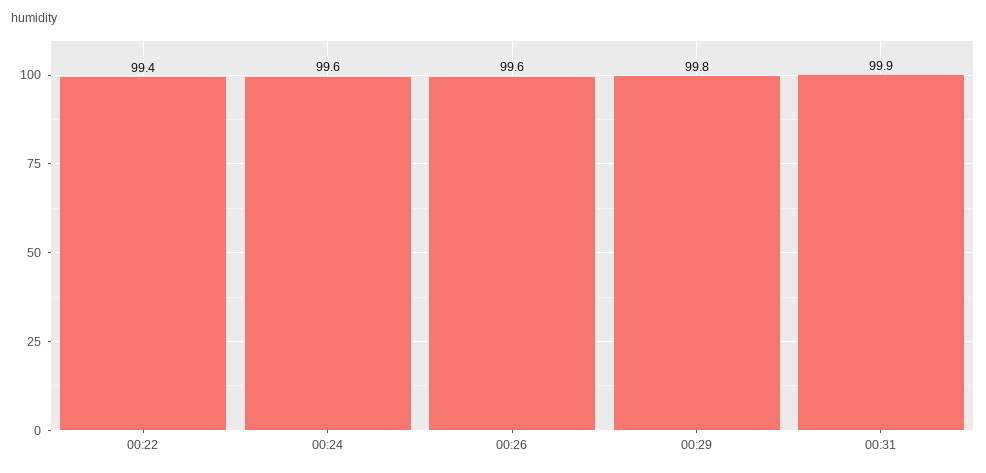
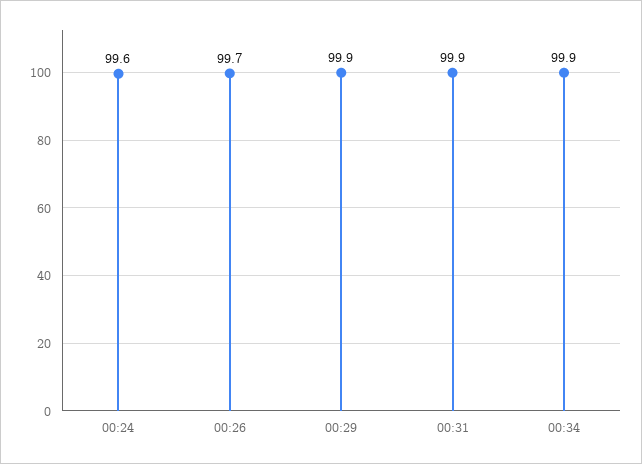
00:22: 99.4 -> none
00:26: 99.6 -> 99.7
00:29: 99.8 -> 99.9
00:34: none -> 99.9

